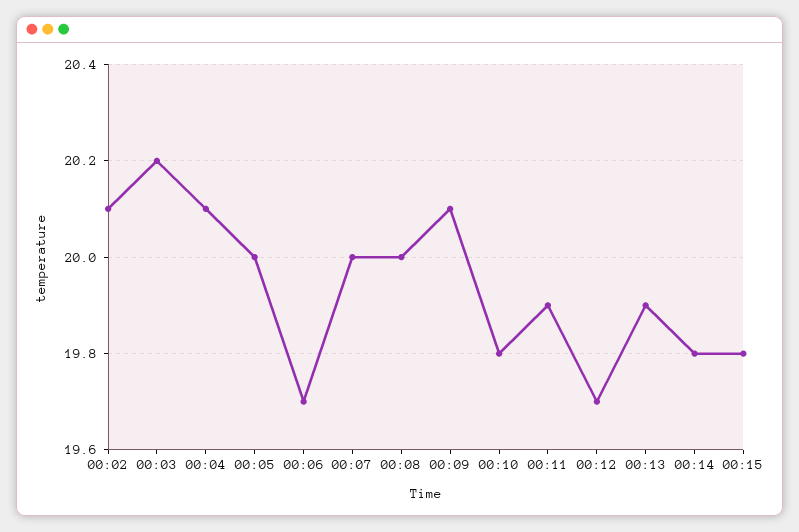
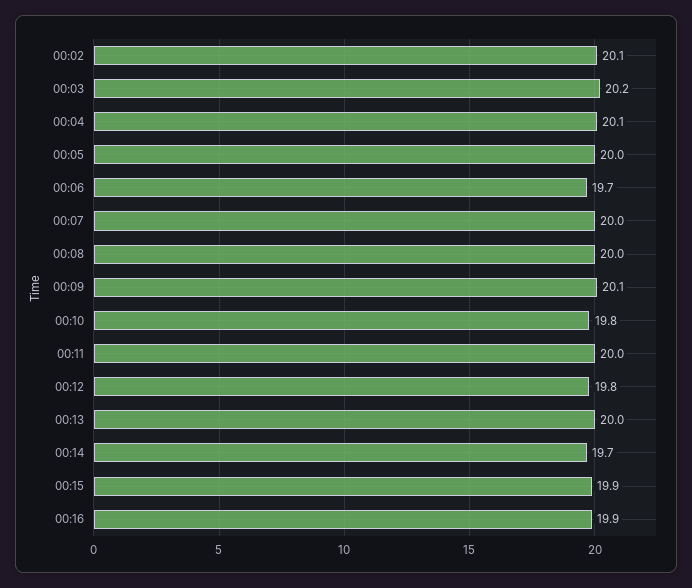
00:11: 19.9 -> 20
00:12: 19.7 -> 19.8
00:13: 19.9 -> 20
00:14: 19.8 -> 19.7
00:15: 19.8 -> 19.9
00:16: none -> 19.9

